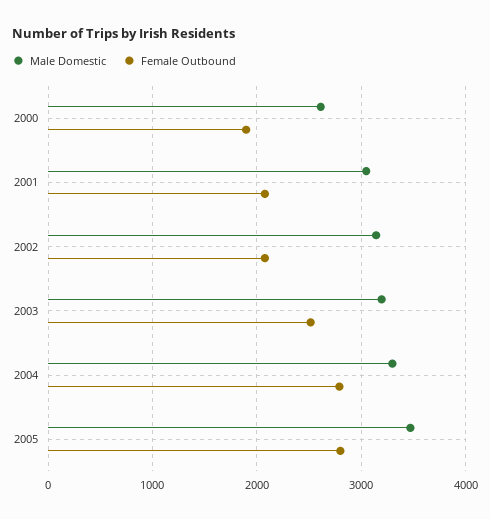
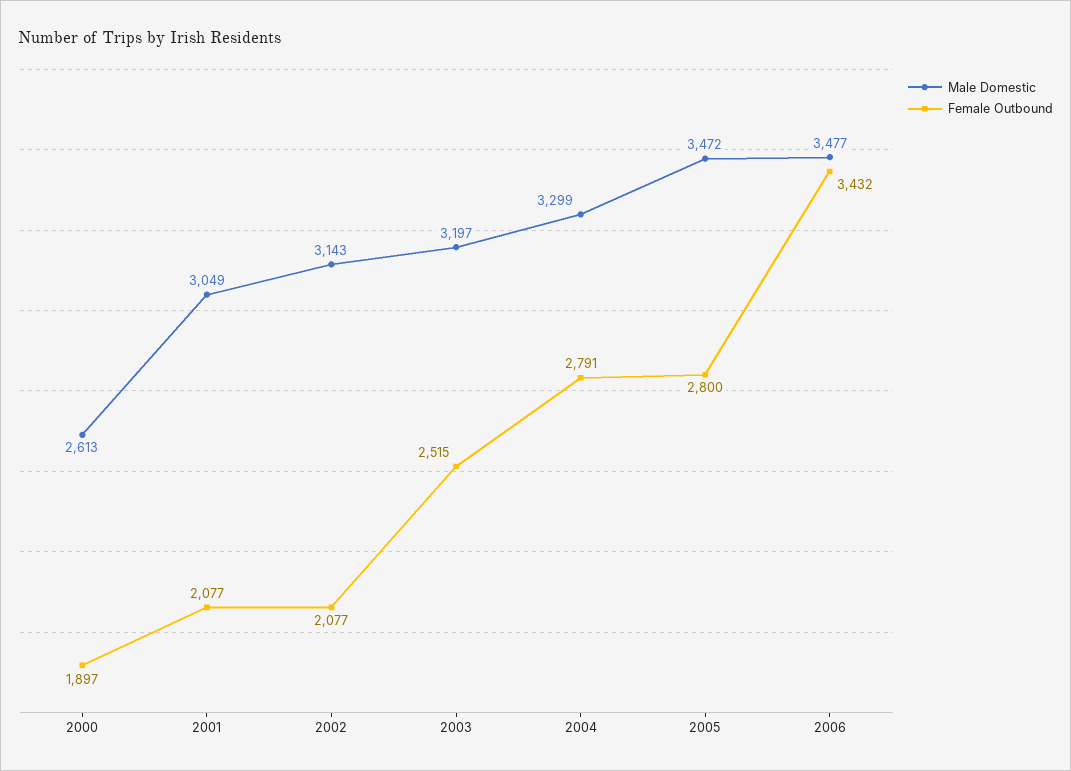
Male Domestic, 2006: none -> 3477
Female Outbound, 2006: none -> 3432

